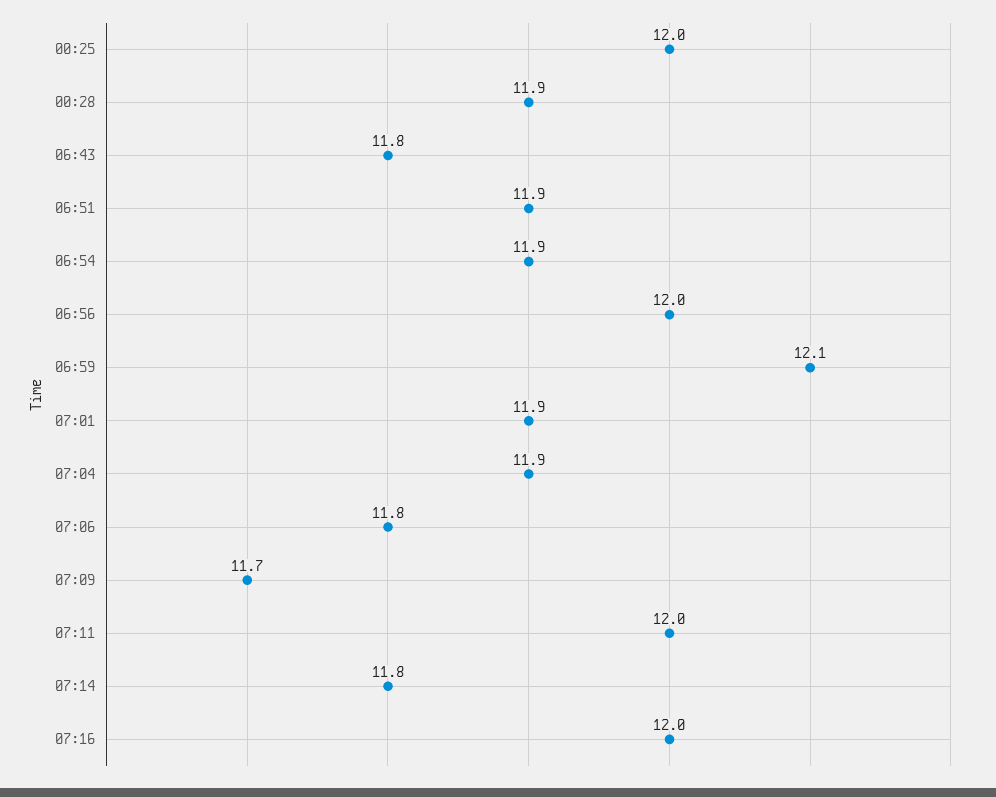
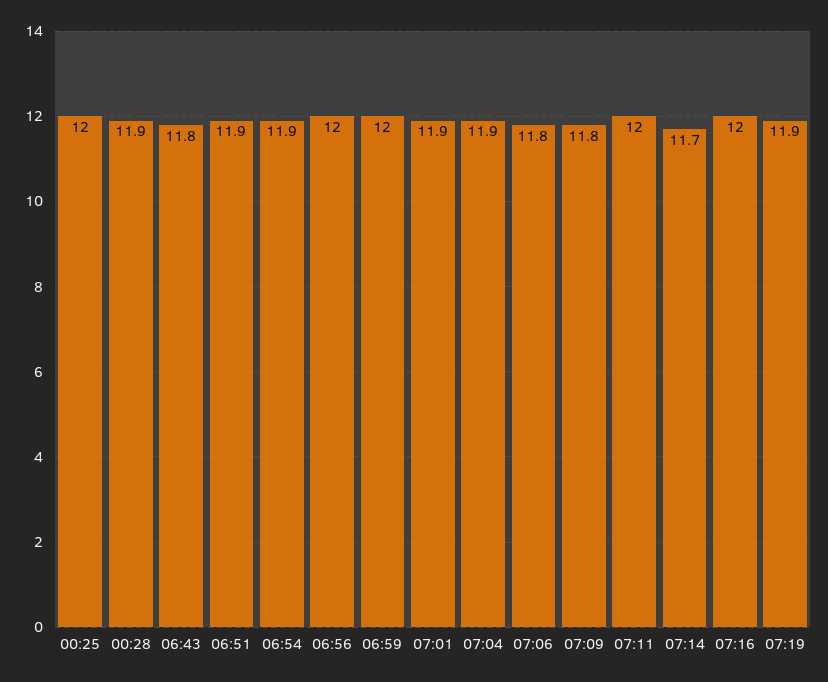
06:59: 12.1 -> 12
07:09: 11.7 -> 11.8
07:14: 11.8 -> 11.7
07:19: none -> 11.9

